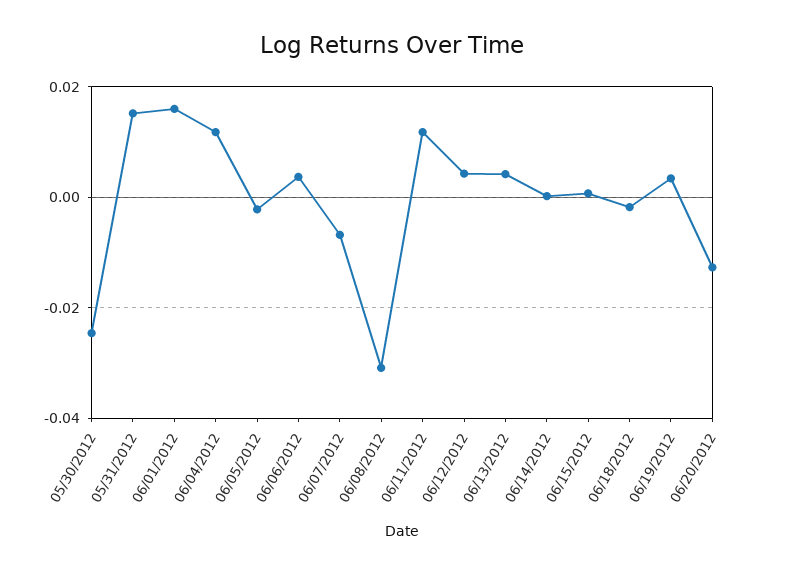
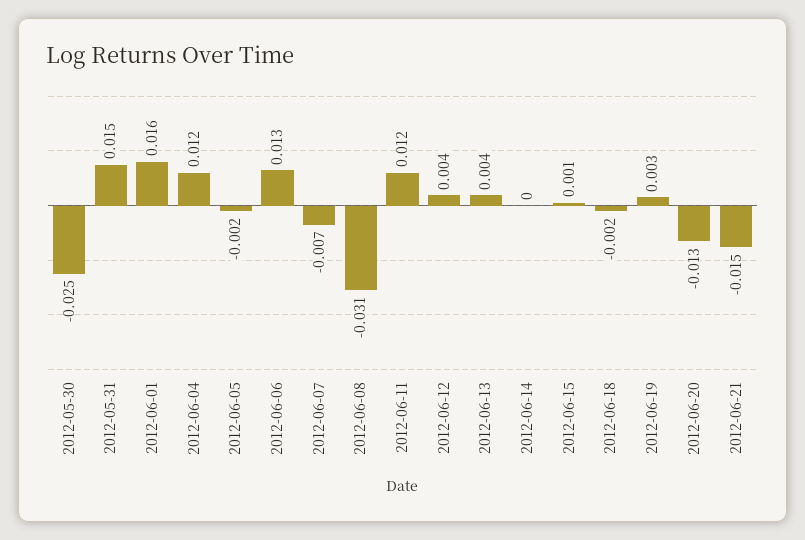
06/06/2012: 0.004 -> 0.013
2012-06-21: none -> -0.015

